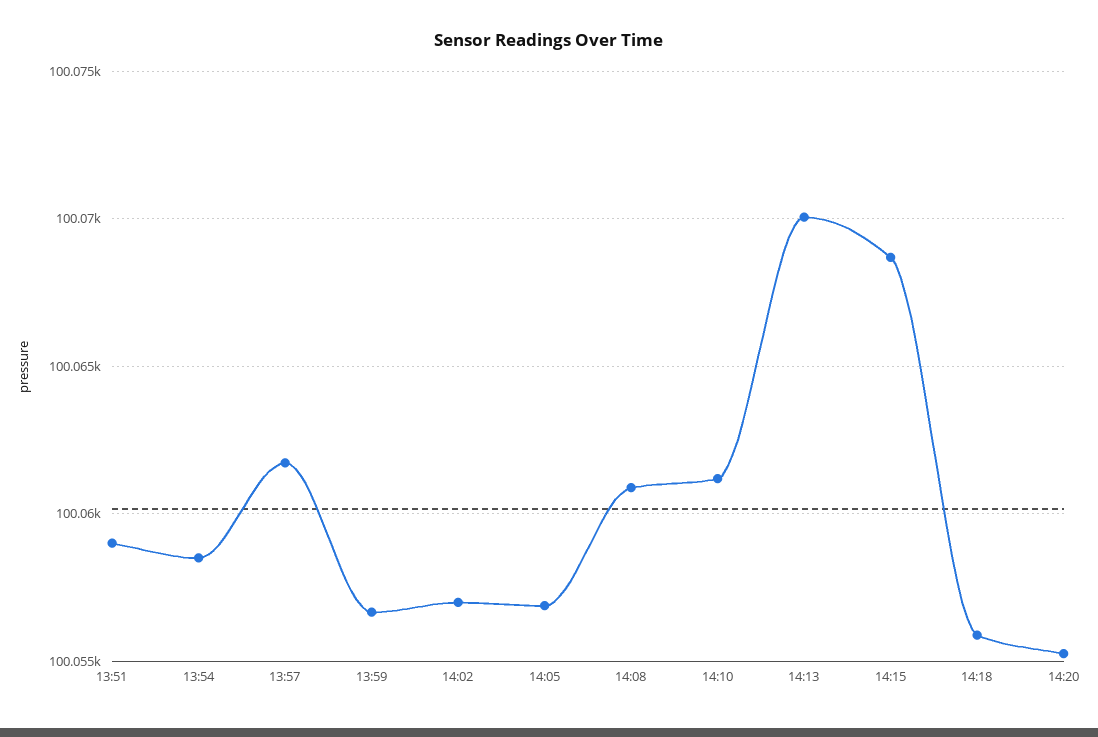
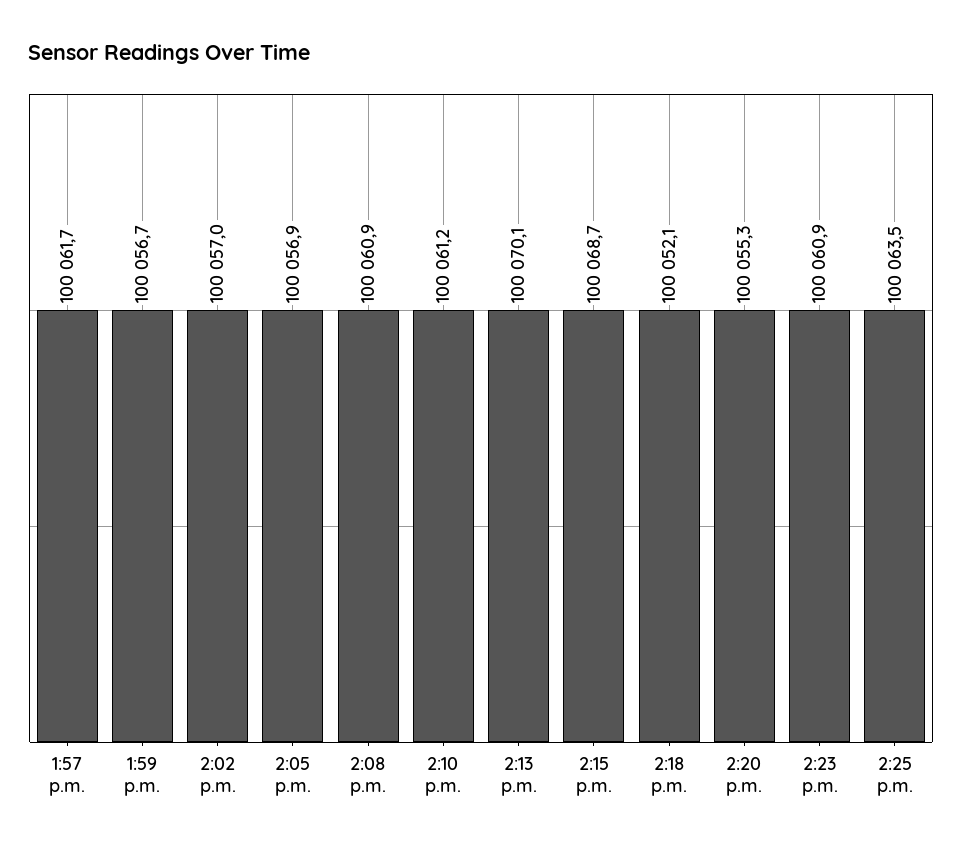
13:51: 100059 -> none
13:54: 100058.5 -> none
14:18: 100056 -> 100052.1
2:23 p.m.: none -> 100060.9
2:25 p.m.: none -> 100063.5

